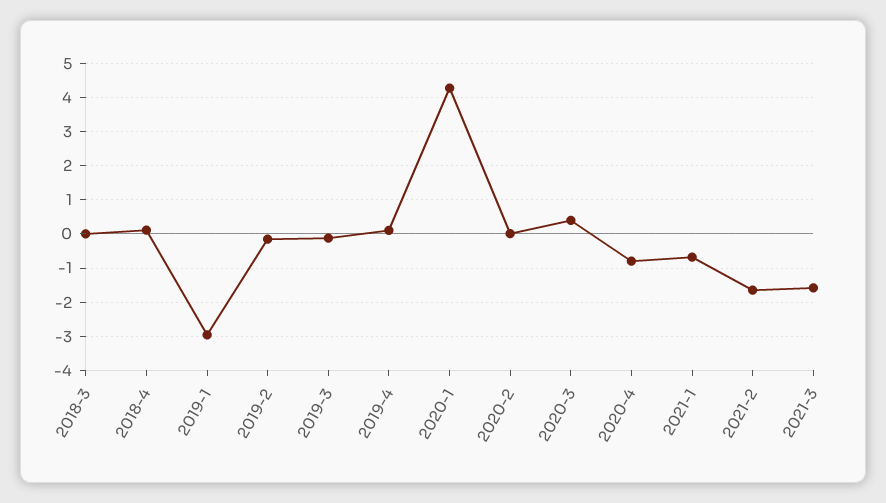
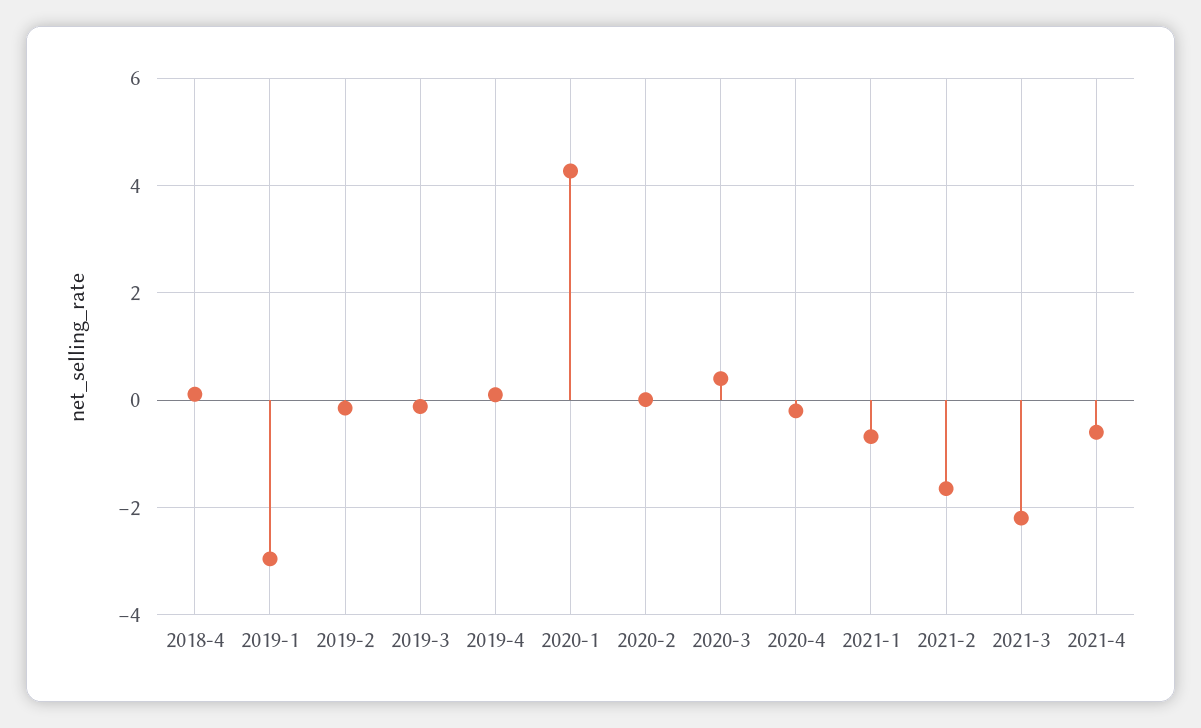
2018-3: 0 -> none
2020-4: -0.8 -> -0.2
2021-3: -1.6 -> -2.2
2021-4: none -> -0.6

